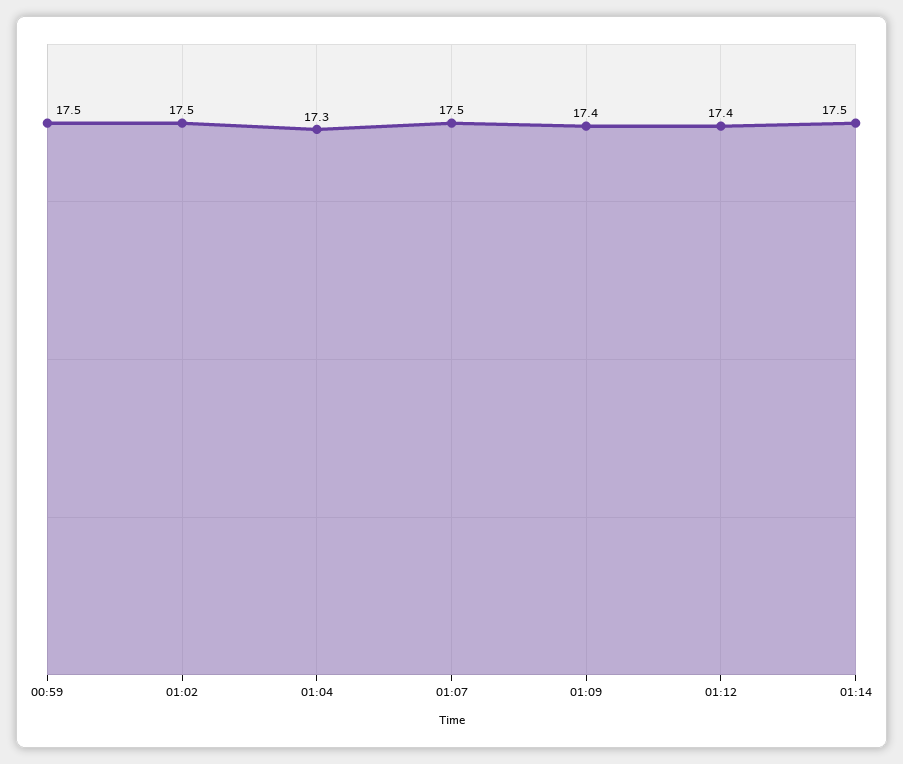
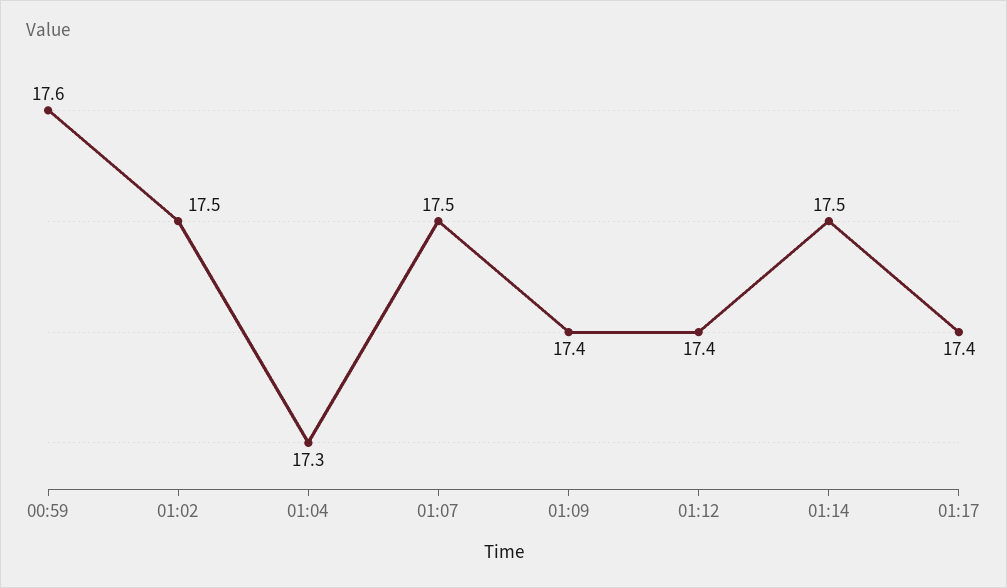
00:59: 17.5 -> 17.6
01:17: none -> 17.4

